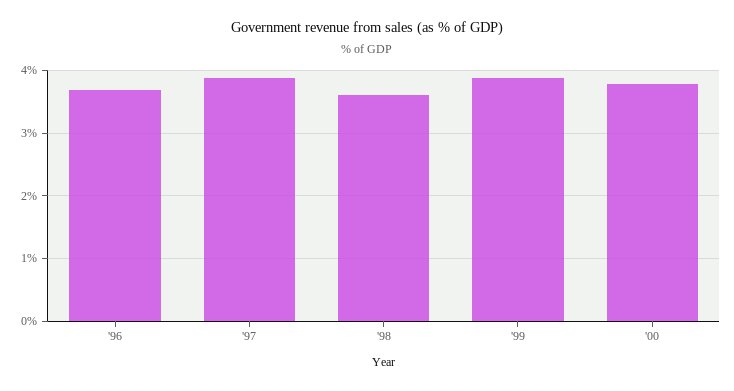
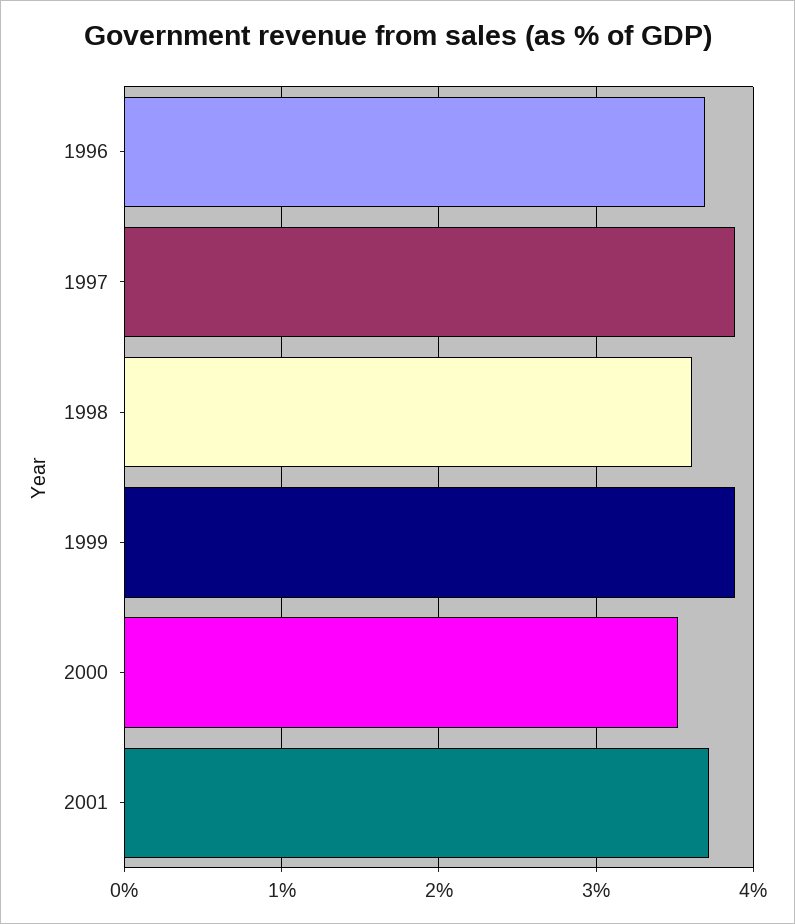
'00: 3.8 -> 3.5
2001: none -> 3.7

